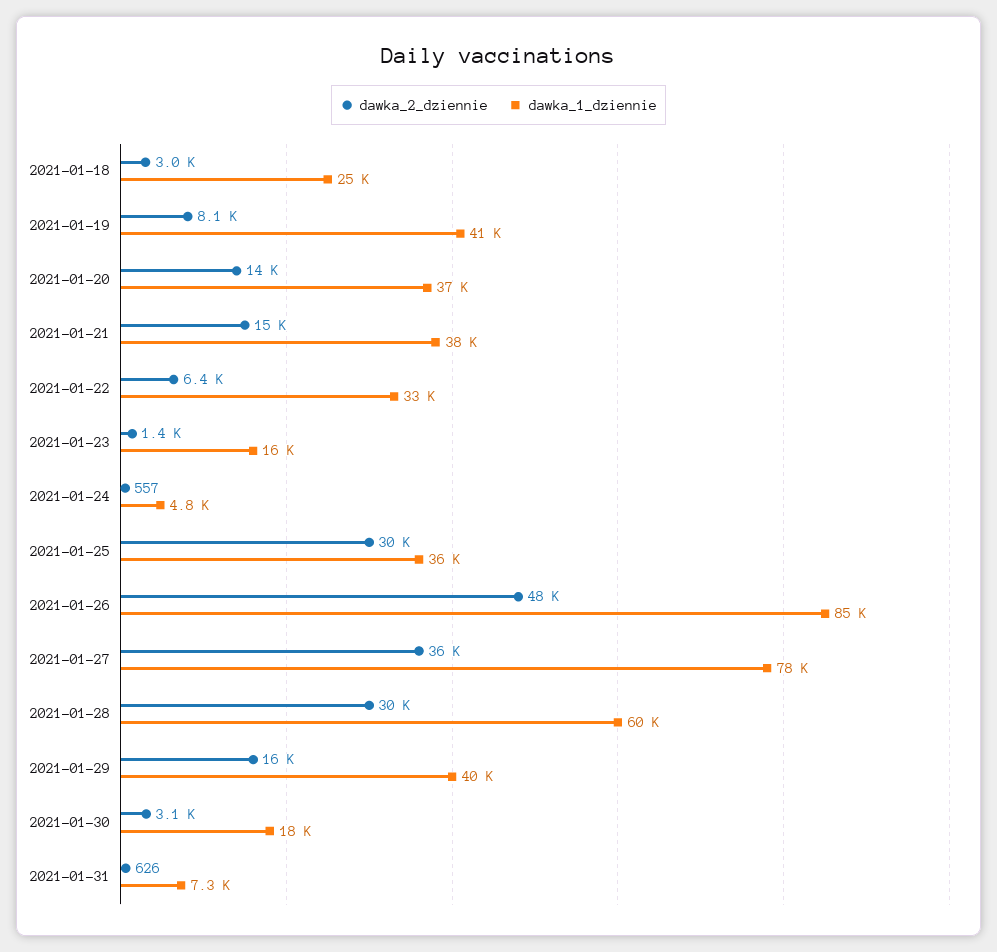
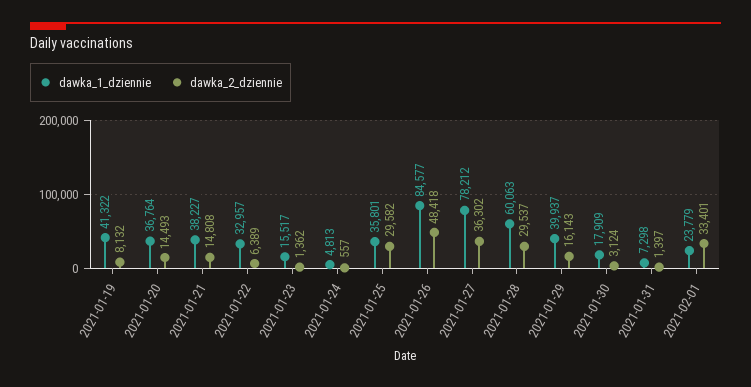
dawka_2_dziennie, 2021-01-18: 3000 -> none
dawka_1_dziennie, 2021-01-18: 25000 -> none
dawka_2_dziennie, 2021-01-31: 626 -> 1397
dawka_1_dziennie, 2021-02-01: none -> 23779
dawka_2_dziennie, 2021-02-01: none -> 33401

